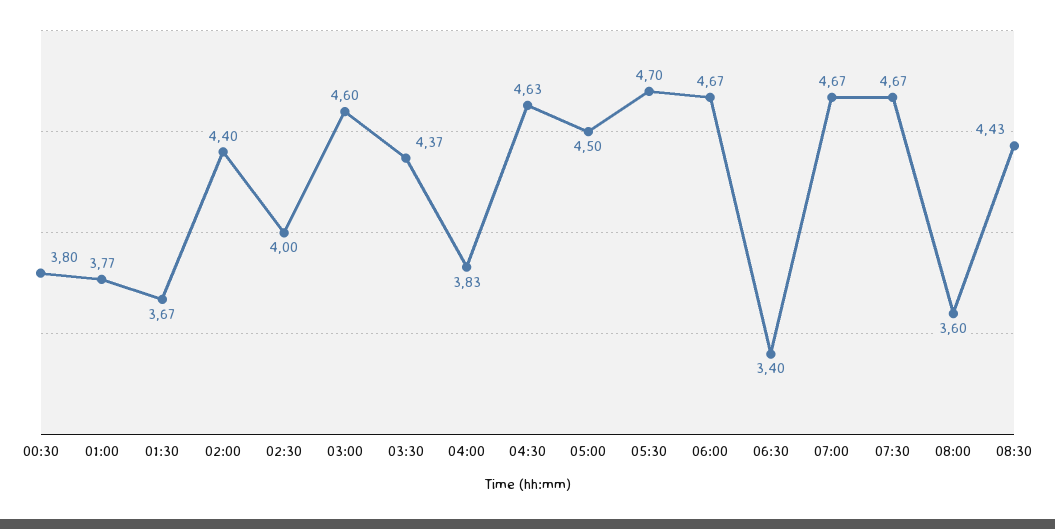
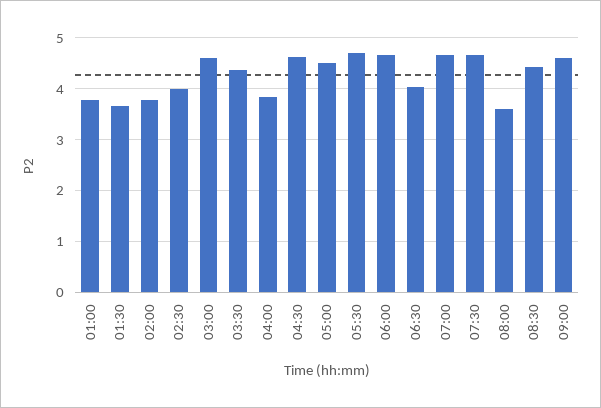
00:30: 3.8 -> none
02:00: 4.4 -> 3.8
06:30: 3.4 -> 4
09:00: none -> 4.6

